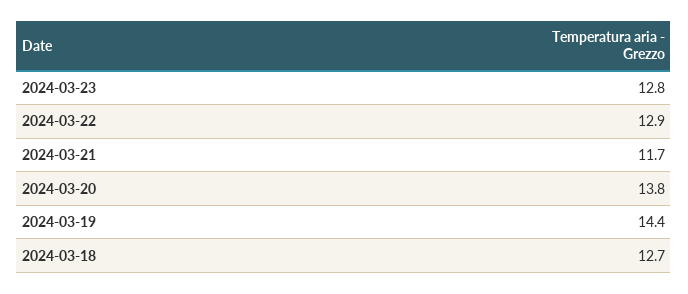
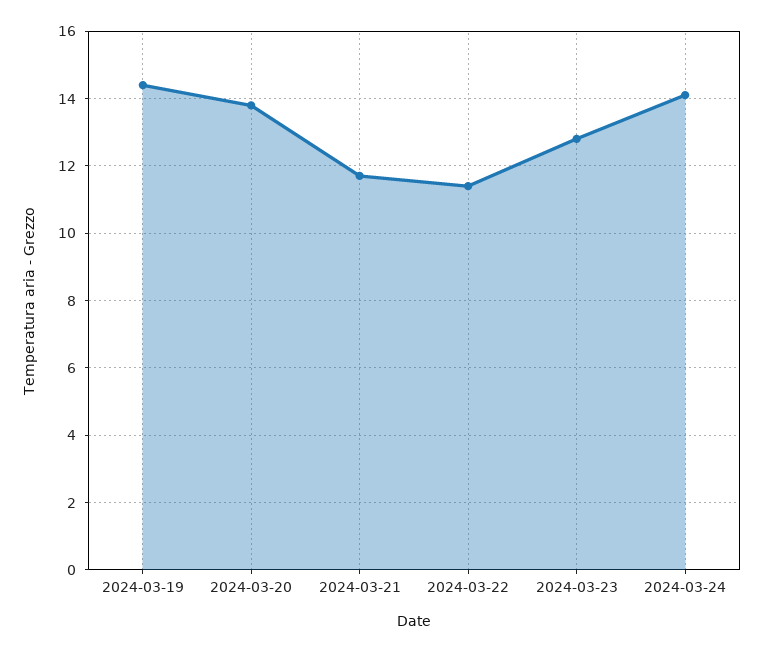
2024-03-22: 12.9 -> 11.5
2024-03-18: 12.7 -> none
2024-03-24: none -> 14

